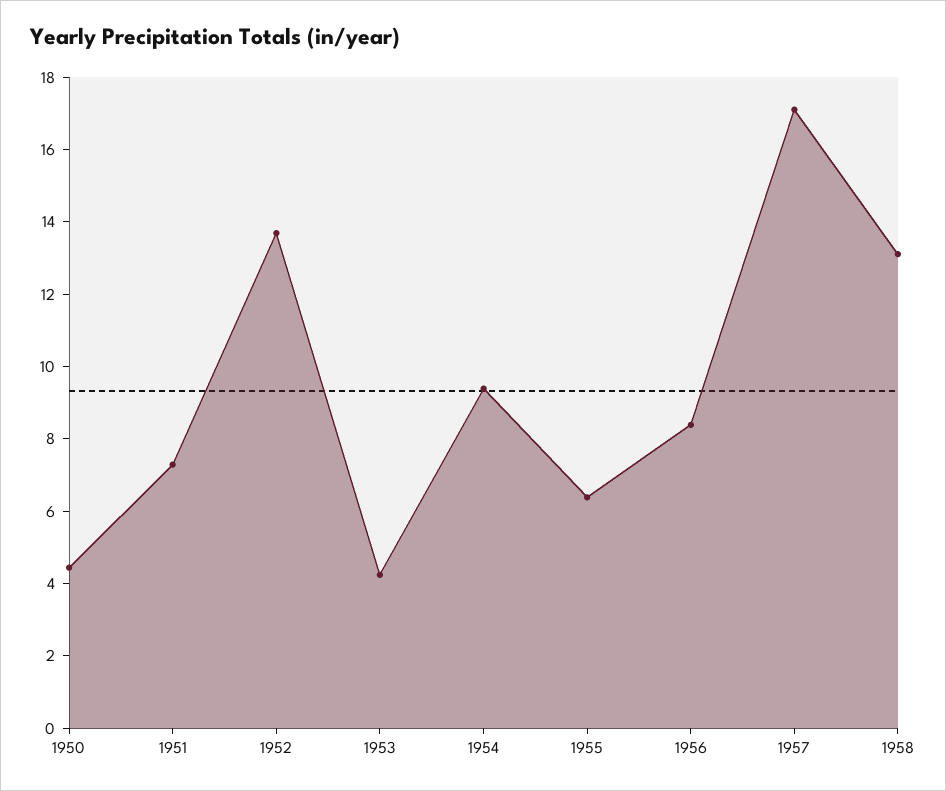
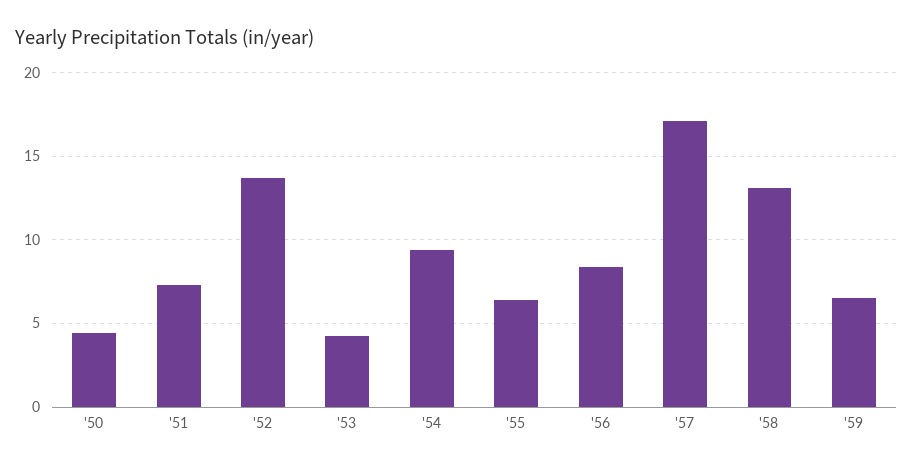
'59: none -> 6.5

